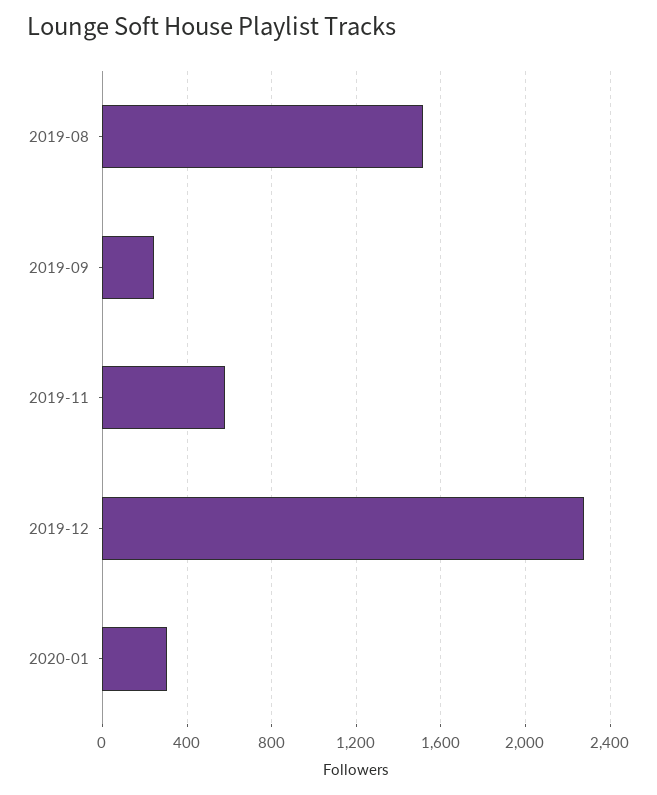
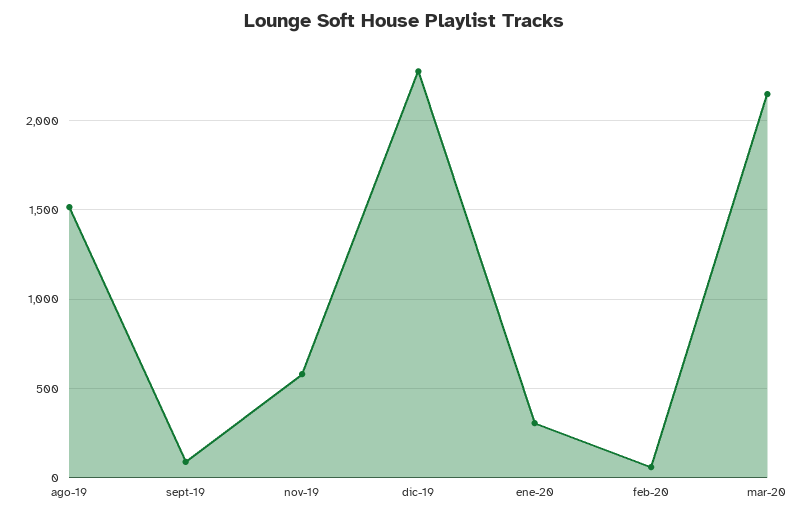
2019-09: 250 -> 100
feb-20: none -> 50
mar-20: none -> 2150

